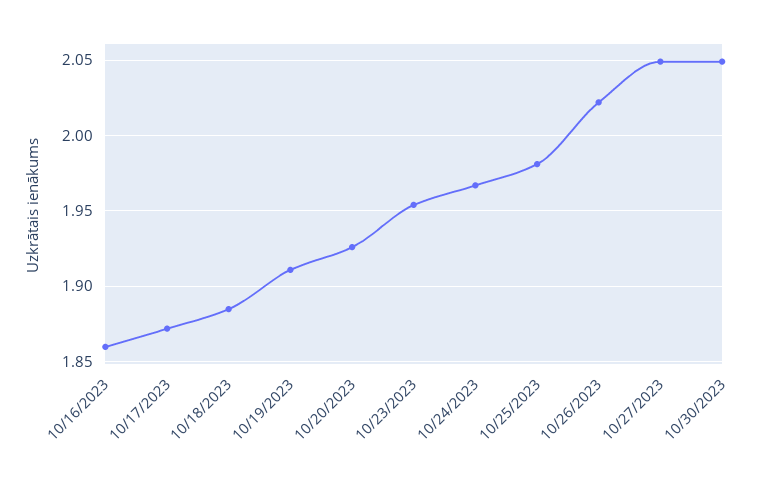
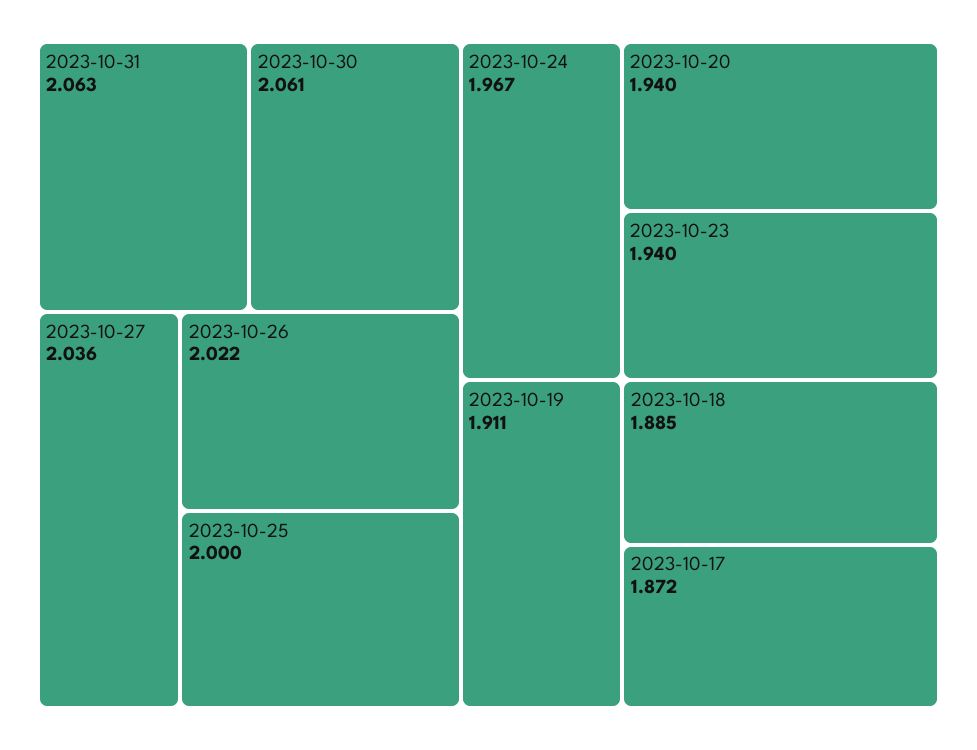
10/16/2023: 1.86 -> none
10/20/2023: 1.925 -> 1.94
10/23/2023: 1.955 -> 1.94
10/25/2023: 1.98 -> 2
10/27/2023: 2.05 -> 2.036
10/30/2023: 2.05 -> 2.061
2023-10-31: none -> 2.063

